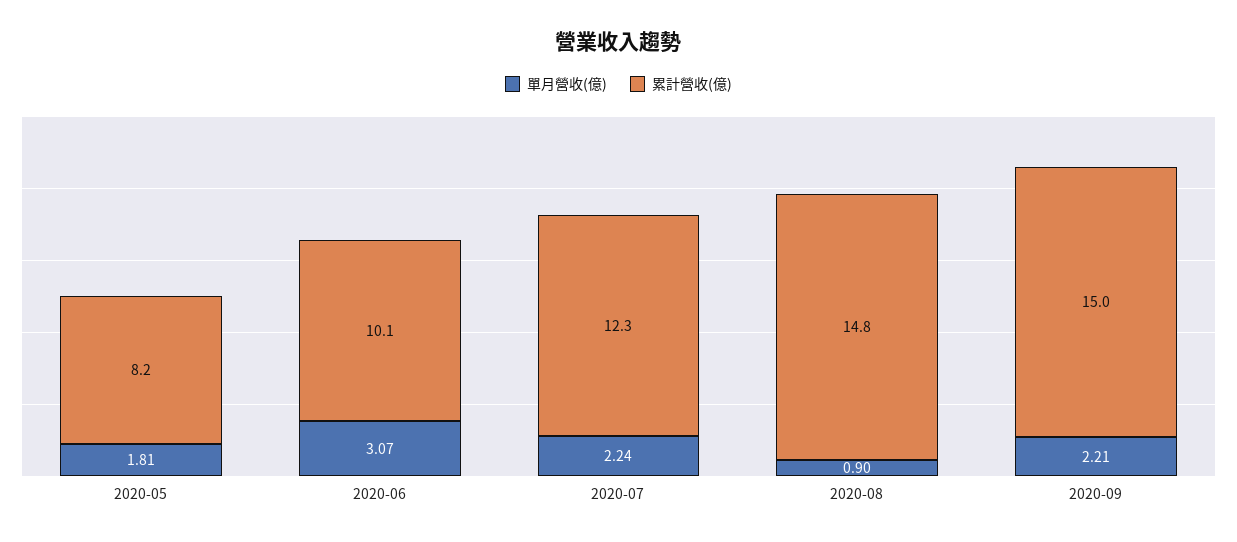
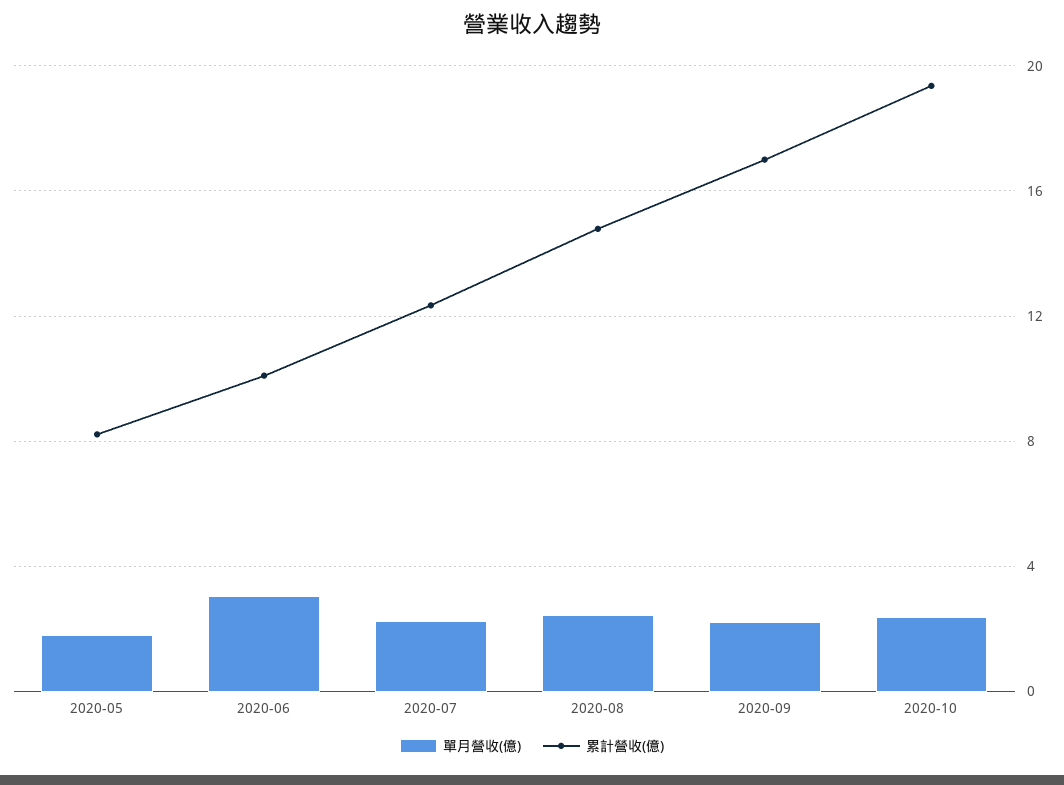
單月營收(億), 2020-08: 0.9 -> 2.5
累計營收(億), 2020-09: 15 -> 17
單月營收(億), 2020-10: none -> 2.5
累計營收(億), 2020-10: none -> 19.5

